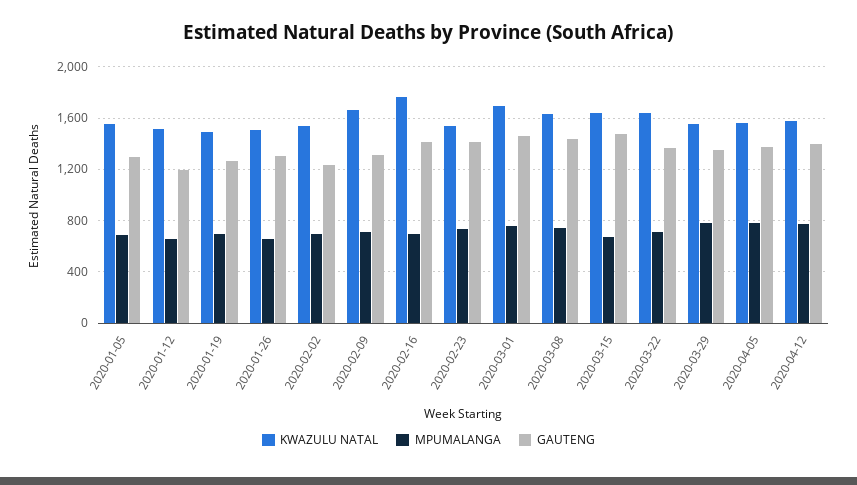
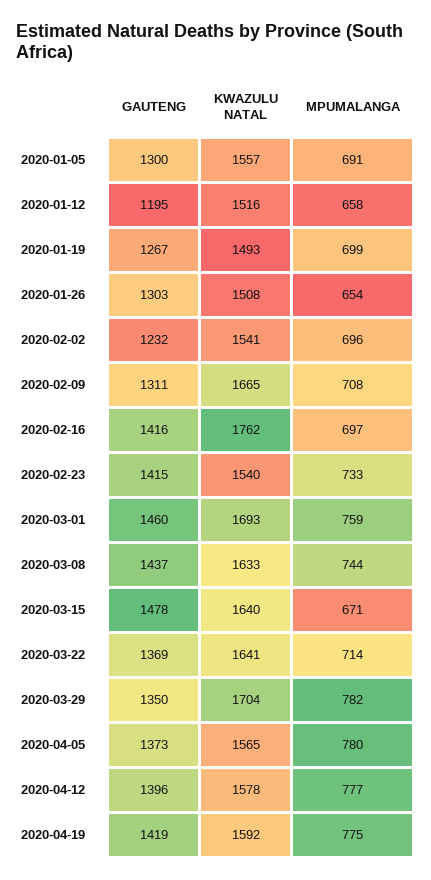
KWAZULU NATAL, 2020-03-29: 1550 -> 1704
GAUTENG, 2020-04-19: none -> 1419
KWAZULU NATAL, 2020-04-19: none -> 1592
MPUMALANGA, 2020-04-19: none -> 775

